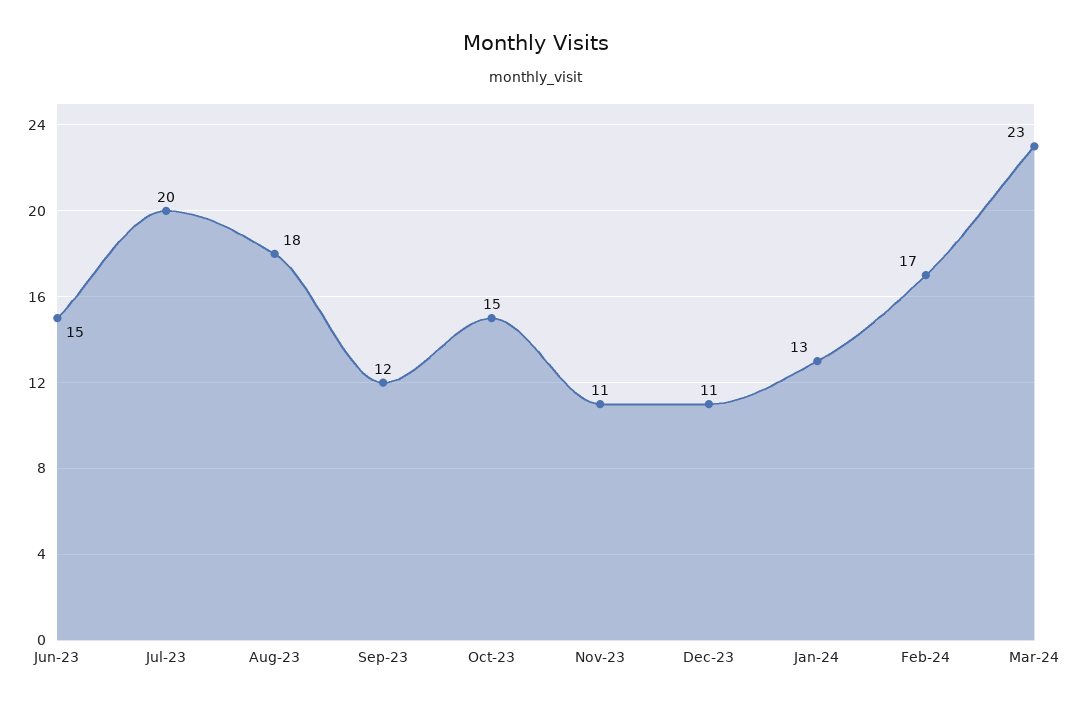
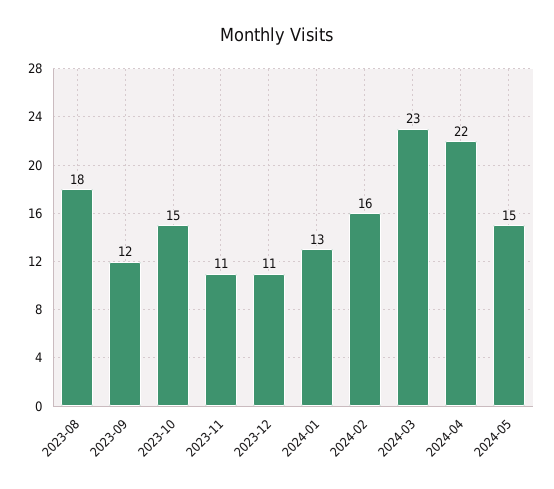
Jun-23: 15 -> none
Jul-23: 20 -> none
Feb-24: 17 -> 16
2024-04: none -> 22
2024-05: none -> 15

